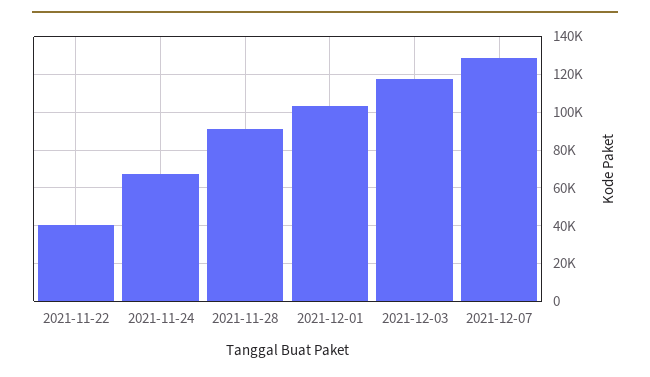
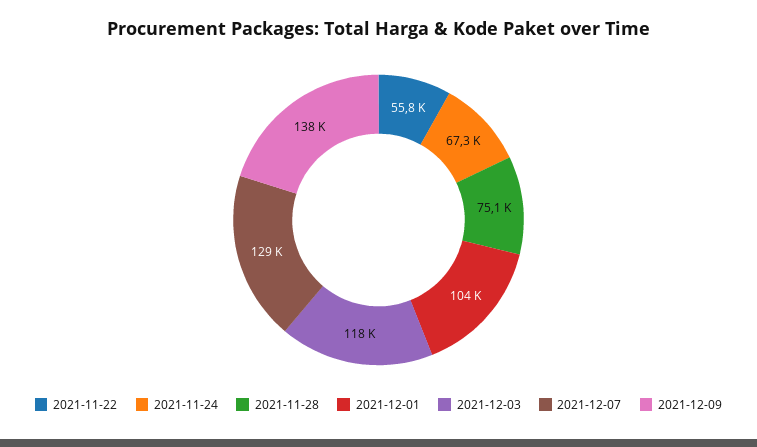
2021-11-22: 40000 -> 55800
2021-11-28: 90000 -> 75100
2021-12-09: none -> 138000

